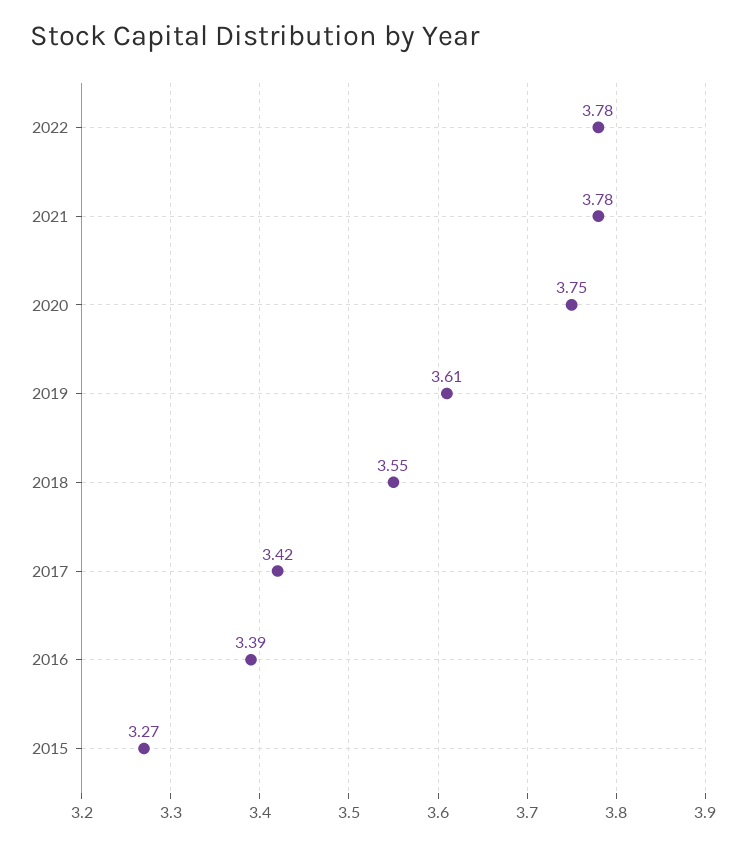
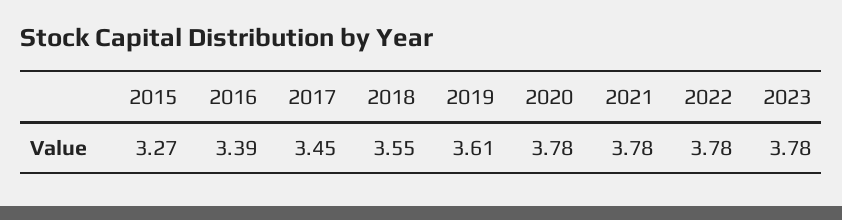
2020: 3.75 -> 3.78
2017: 3.42 -> 3.45
2023: none -> 3.78

